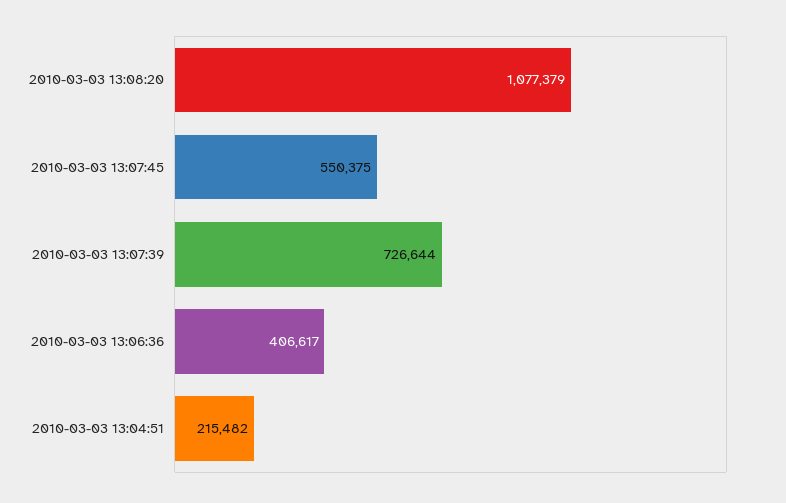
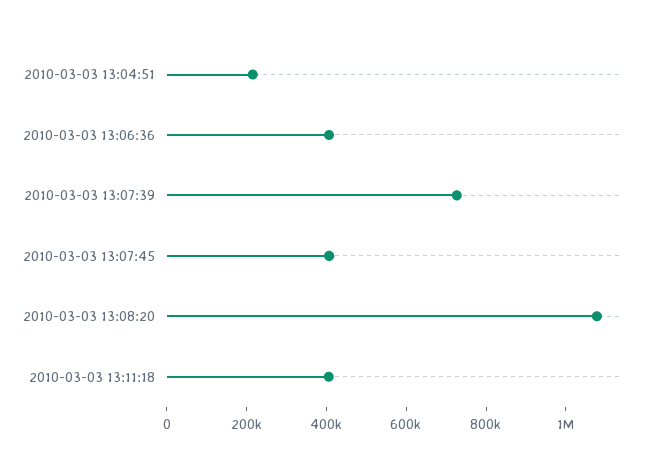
2010-03-03 13:07:45: 550375 -> 400000
2010-03-03 13:11:18: none -> 400000

